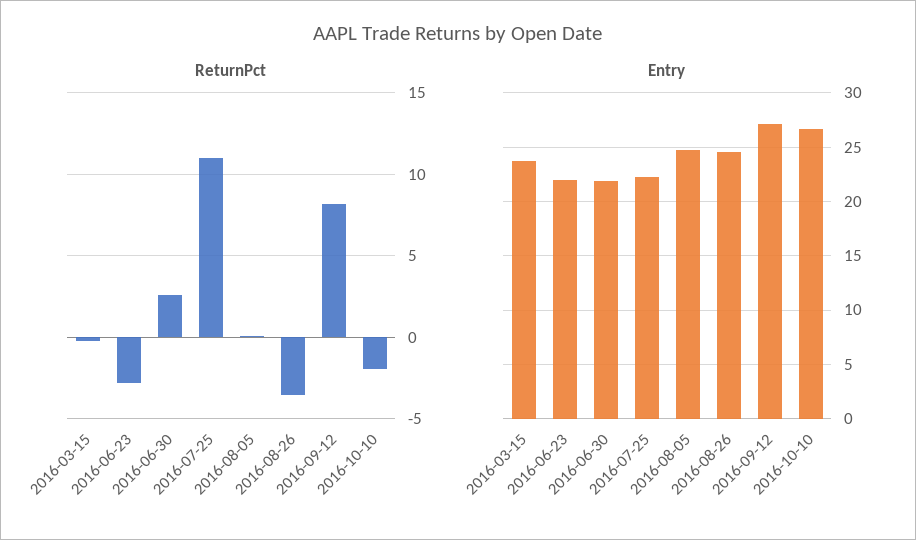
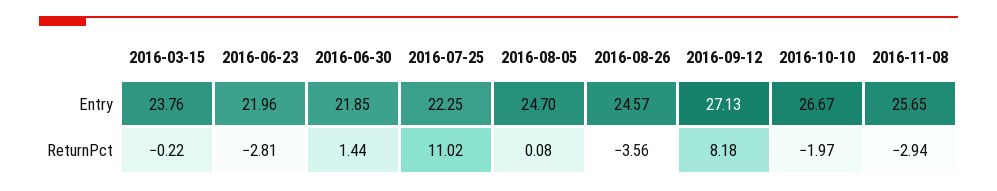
ReturnPct, 2016-06-30: 2.5 -> 1.44
Entry, 2016-11-08: none -> 25.65
ReturnPct, 2016-11-08: none -> -2.94

